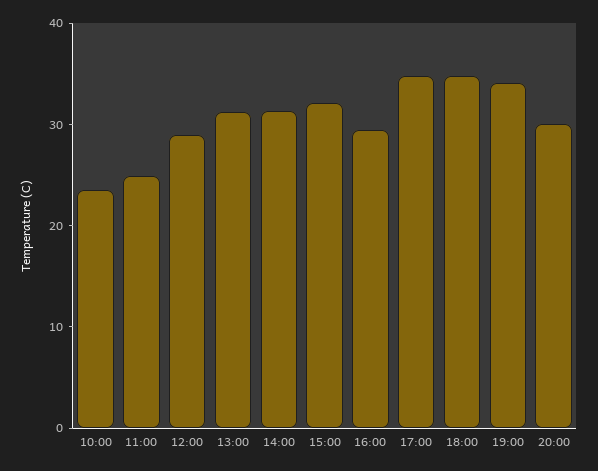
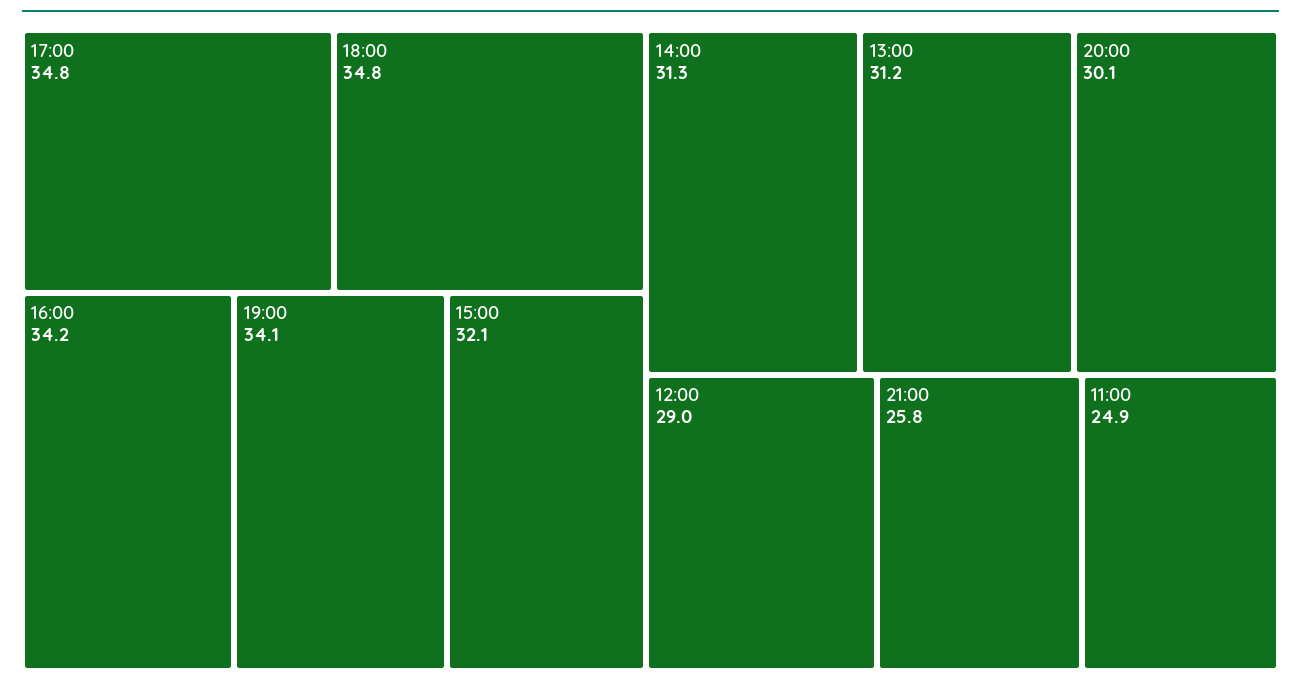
10:00: 24 -> none
16:00: 30 -> 34.2
21:00: none -> 25.8

